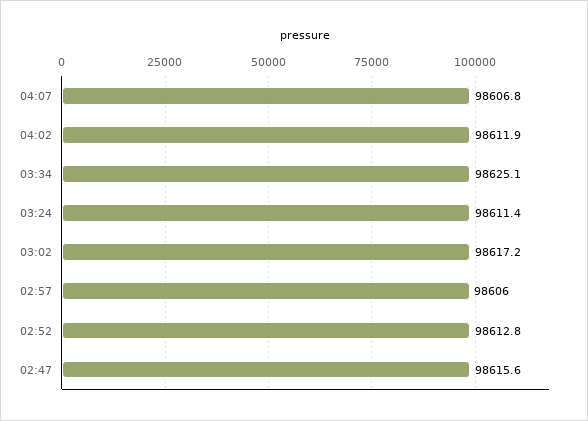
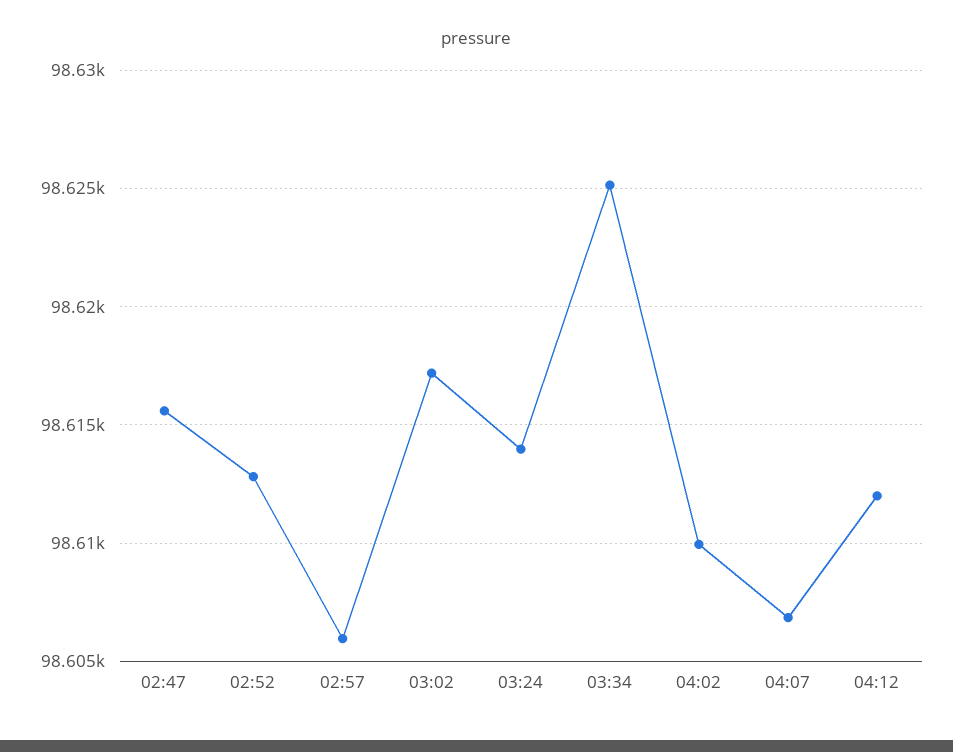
04:02: 98611.9 -> 98610
03:24: 98611.4 -> 98614
04:12: none -> 98612

